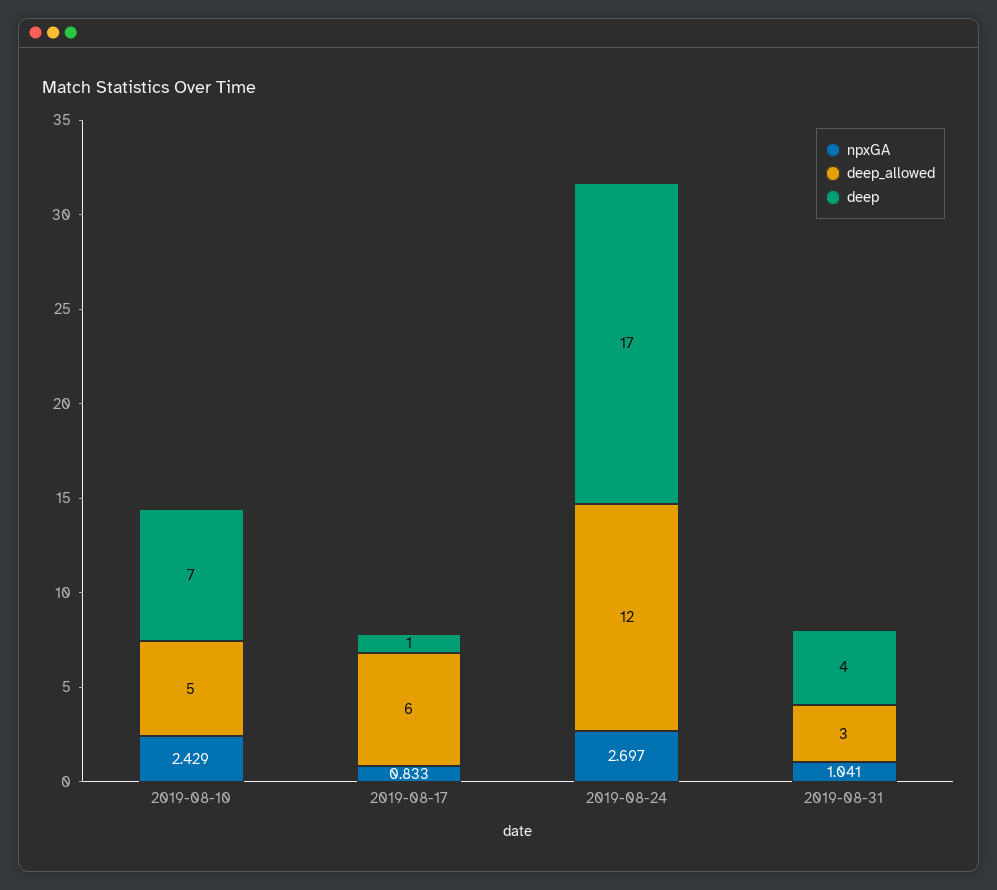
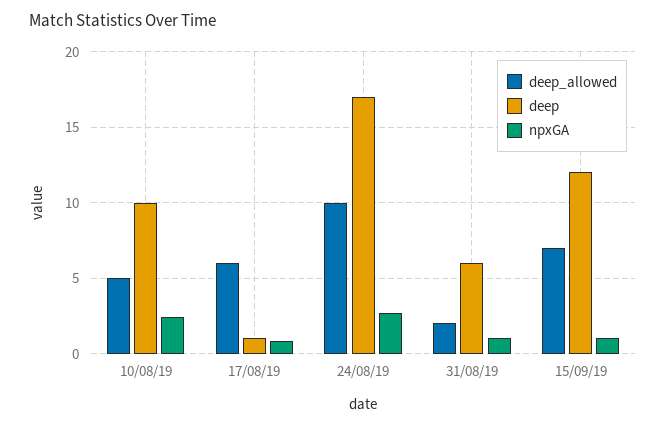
deep, 2019-08-10: 7 -> 10
deep_allowed, 2019-08-24: 12 -> 10
deep_allowed, 2019-08-31: 3 -> 2
deep, 2019-08-31: 4 -> 6
deep_allowed, 15/09/19: none -> 7
deep, 15/09/19: none -> 12
npxGA, 15/09/19: none -> 1

